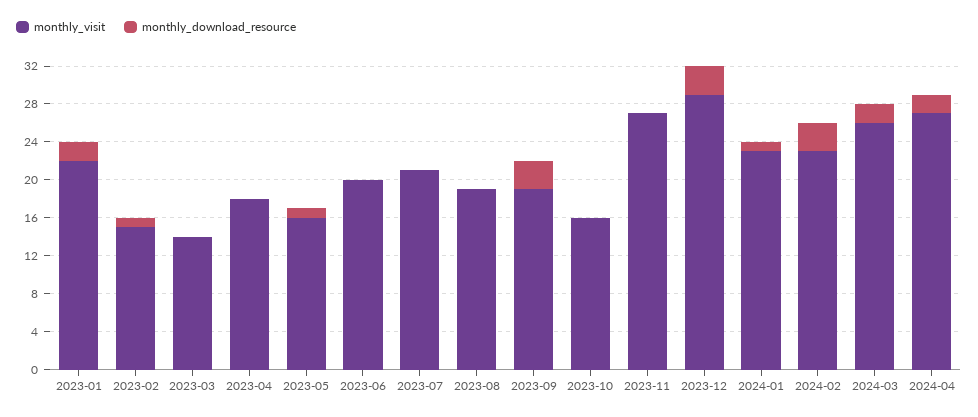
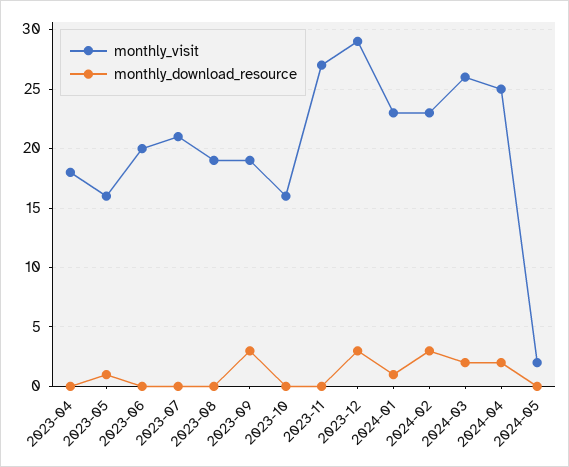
monthly_visit, 2023-01: 22 -> none
monthly_download_resource, 2023-01: 2 -> none
monthly_visit, 2023-02: 15 -> none
monthly_download_resource, 2023-02: 1 -> none
monthly_visit, 2023-03: 14 -> none
monthly_download_resource, 2023-03: 0 -> none
monthly_visit, 2024-04: 27 -> 25
monthly_visit, 2024-05: none -> 2
monthly_download_resource, 2024-05: none -> 0

